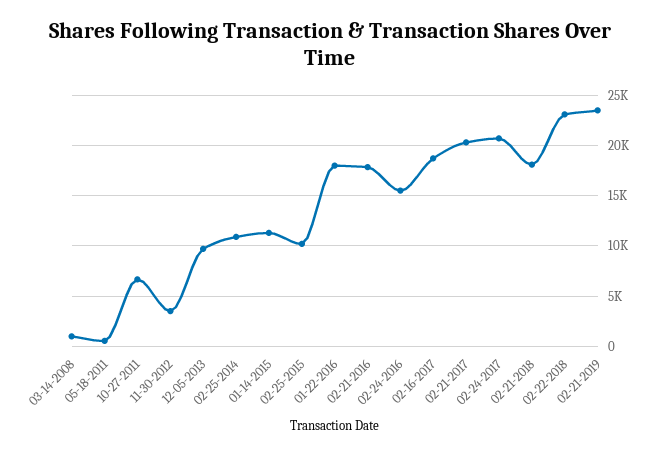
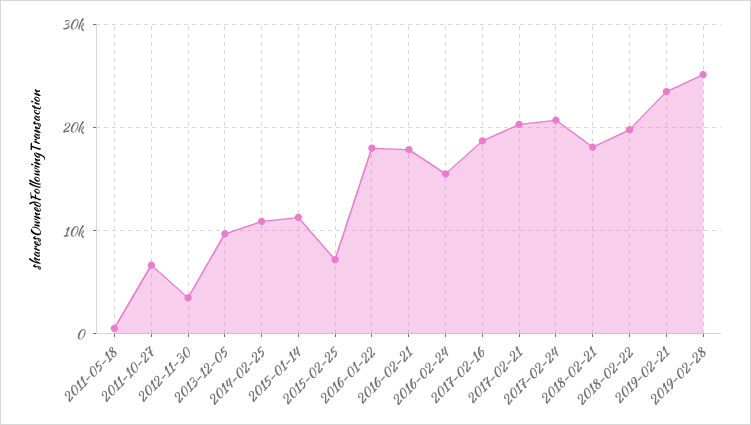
03-14-2008: 1000 -> none
02-25-2015: 10000 -> 7000
02-22-2018: 23000 -> 20000
2019-02-28: none -> 25000

